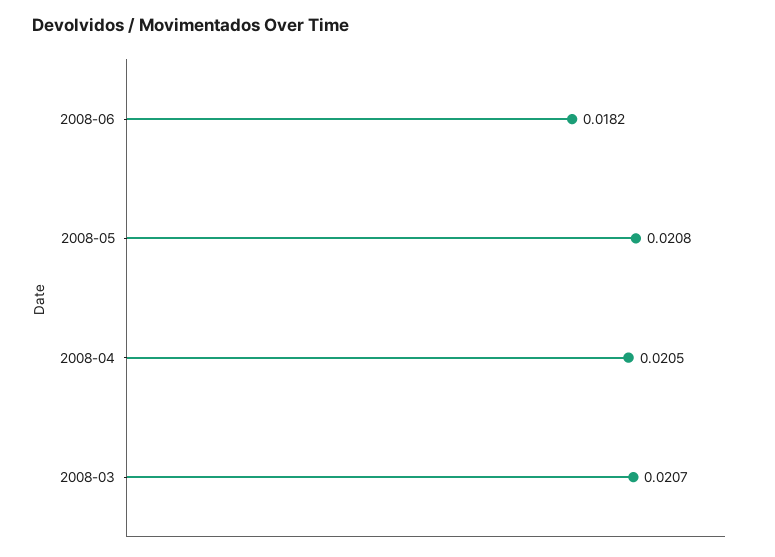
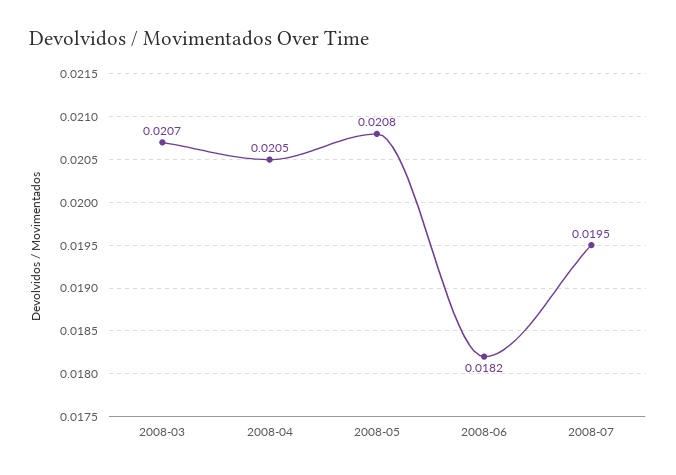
2008-07: none -> 0.0195

